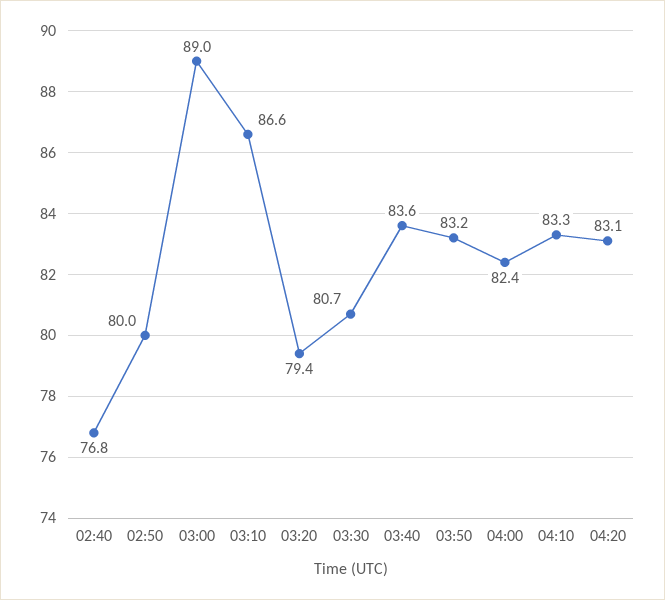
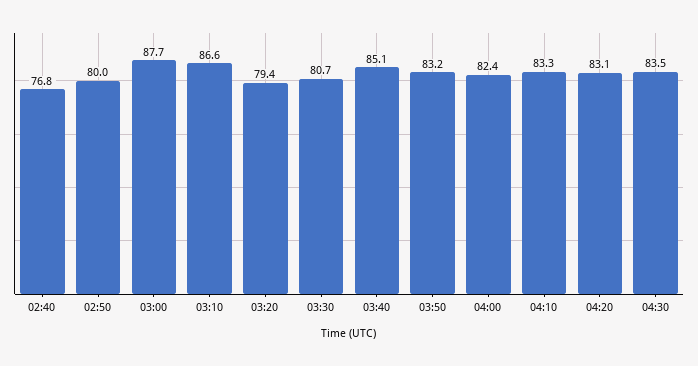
03:00: 89 -> 87.7
03:40: 83.6 -> 85.1
04:30: none -> 83.5

